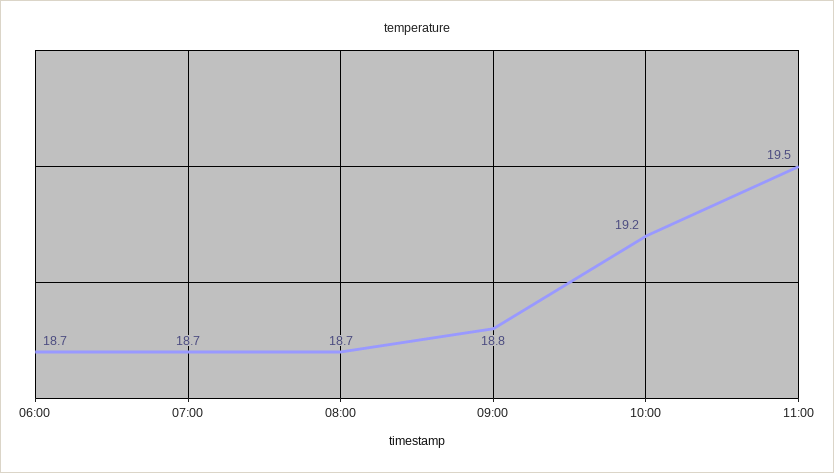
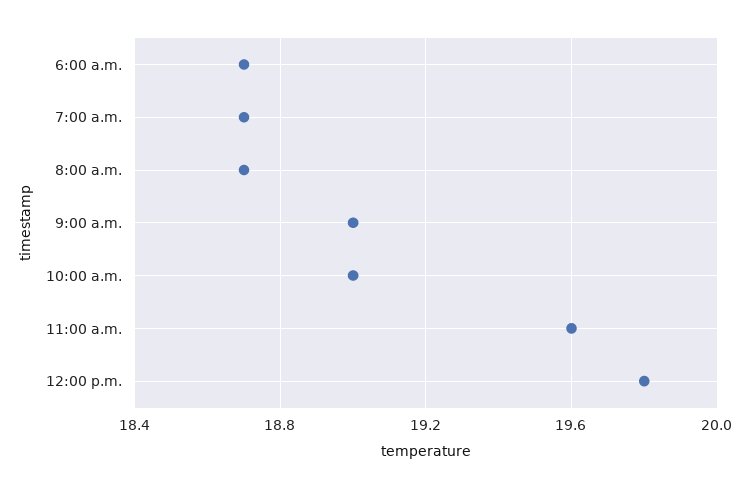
09:00: 18.8 -> 19
10:00: 19.2 -> 19
11:00: 19.5 -> 19.6
12:00 p.m.: none -> 19.8

